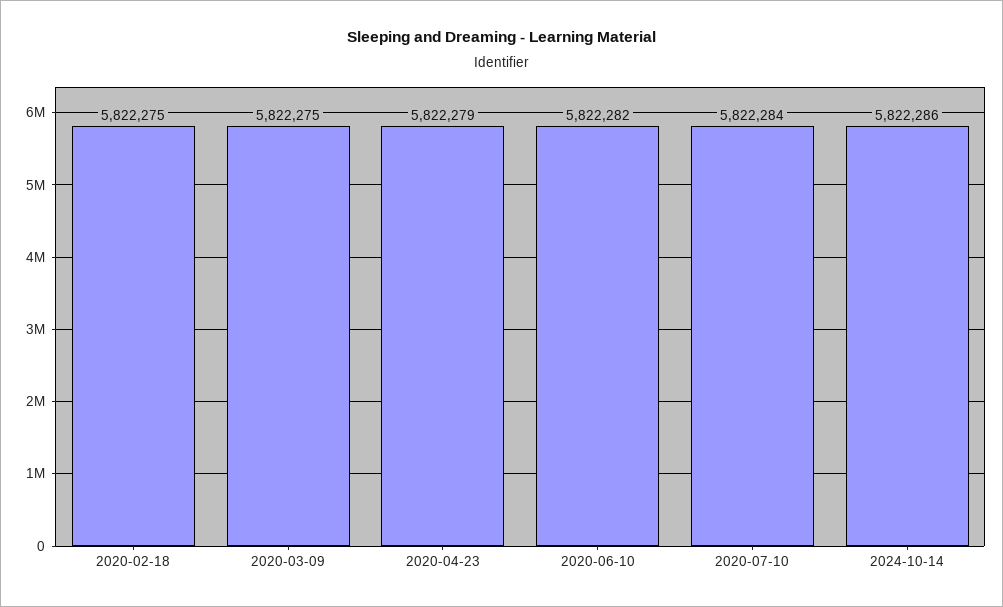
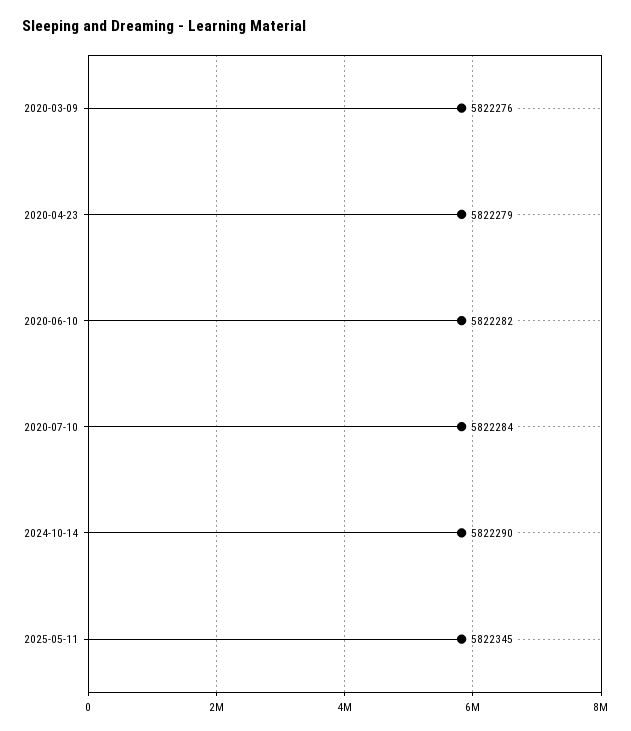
2020-02-18: 5822275 -> none
2020-03-09: 5822275 -> 5822276
2024-10-14: 5822286 -> 5822290
2025-05-11: none -> 5822345

